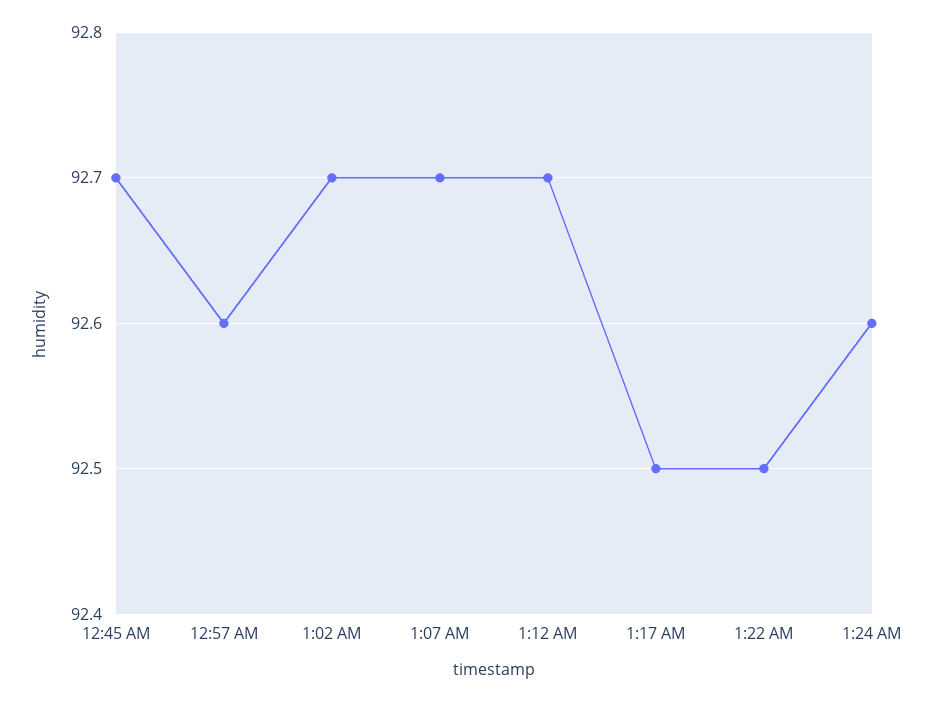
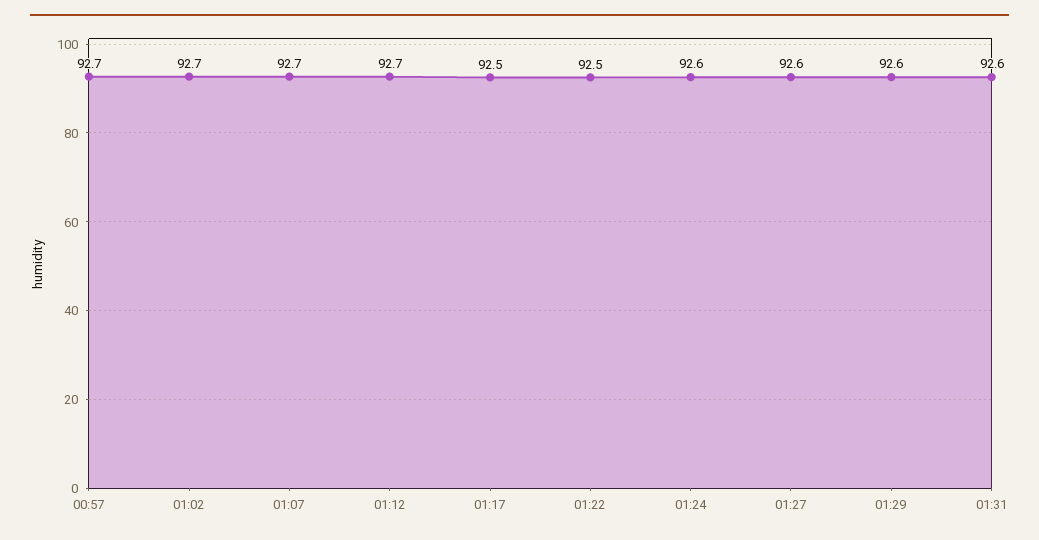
12:45 AM: 92.7 -> none
12:57 AM: 92.6 -> 92.7
01:27: none -> 92.6
01:29: none -> 92.6
01:31: none -> 92.6

